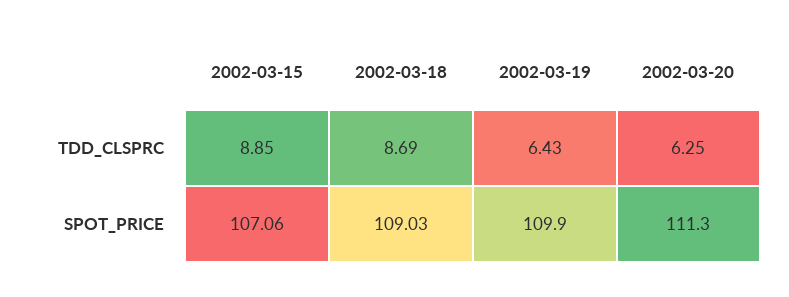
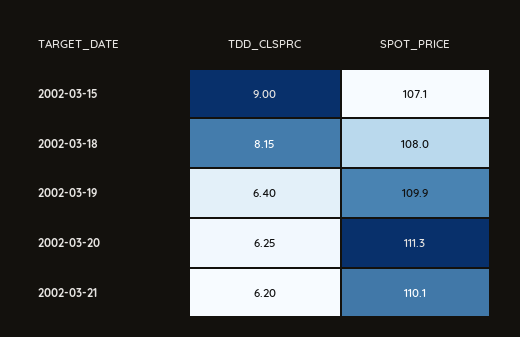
2002-03-15, TDD_CLSPRC: 8.85 -> 9
2002-03-18, TDD_CLSPRC: 8.69 -> 8.15
2002-03-19, TDD_CLSPRC: 6.43 -> 6.4
2002-03-18, SPOT_PRICE: 109.03 -> 108
2002-03-21, TDD_CLSPRC: none -> 6.2
2002-03-21, SPOT_PRICE: none -> 110.1

